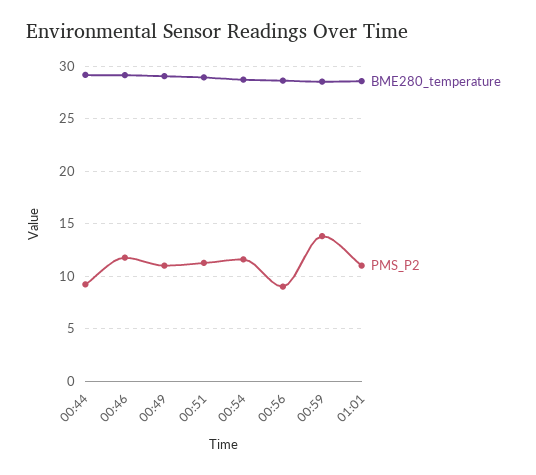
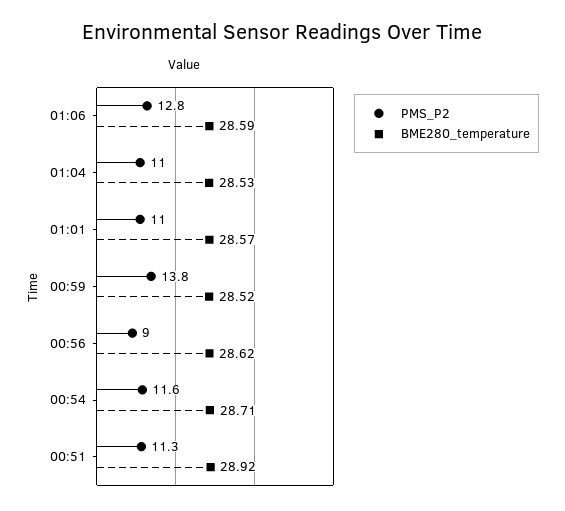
BME280_temperature, 00:44: 29 -> none
PMS_P2, 00:44: 9 -> none
BME280_temperature, 00:46: 29 -> none
PMS_P2, 00:46: 12 -> none
BME280_temperature, 00:49: 29 -> none
PMS_P2, 00:49: 11 -> none
PMS_P2, 01:06: none -> 12.8
BME280_temperature, 01:06: none -> 28.59
PMS_P2, 01:04: none -> 11
BME280_temperature, 01:04: none -> 28.53

